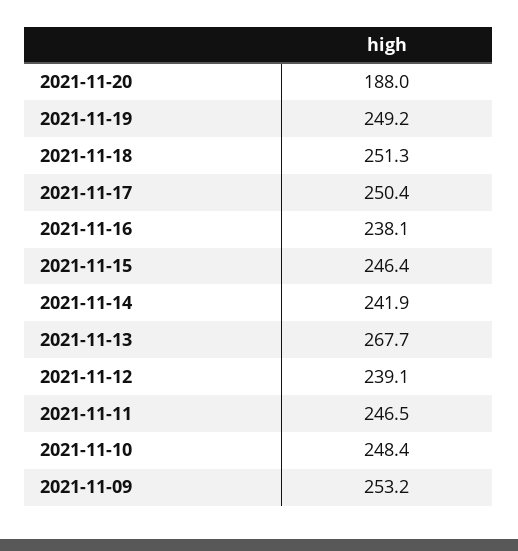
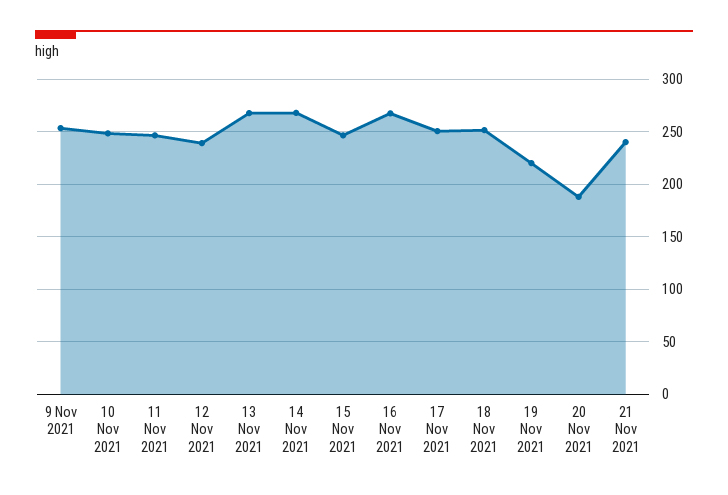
2021-11-19: 249.2 -> 220
2021-11-16: 238.1 -> 270
2021-11-14: 241.9 -> 270
21 Nov 2021: none -> 240

